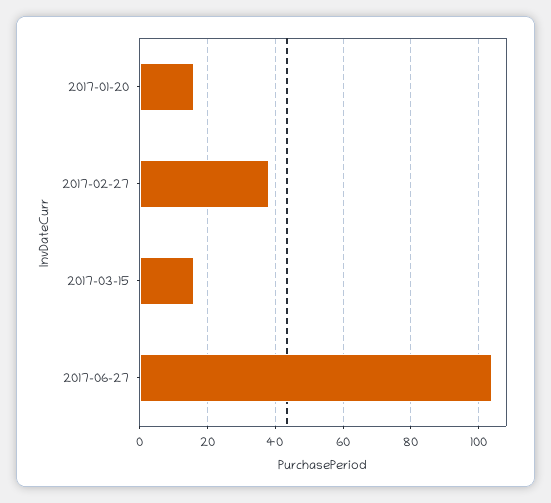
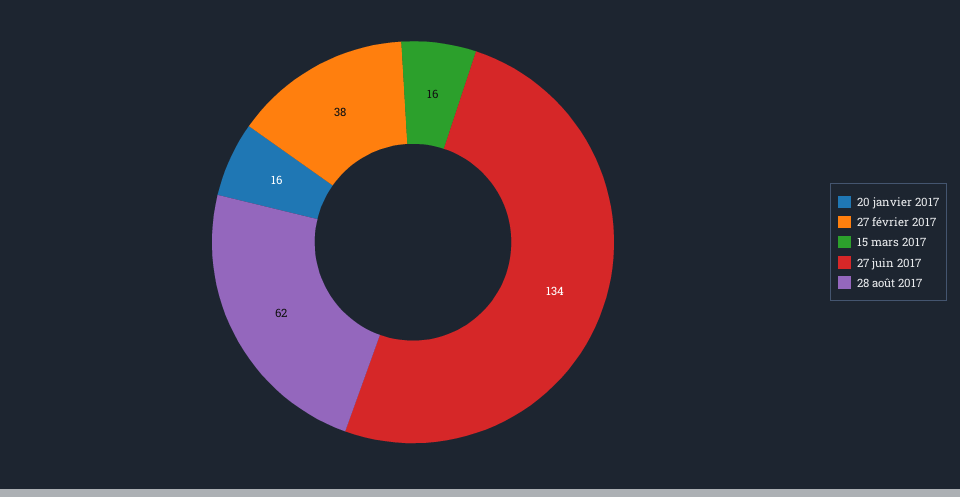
2017-06-27: 105 -> 134
28 août 2017: none -> 62

